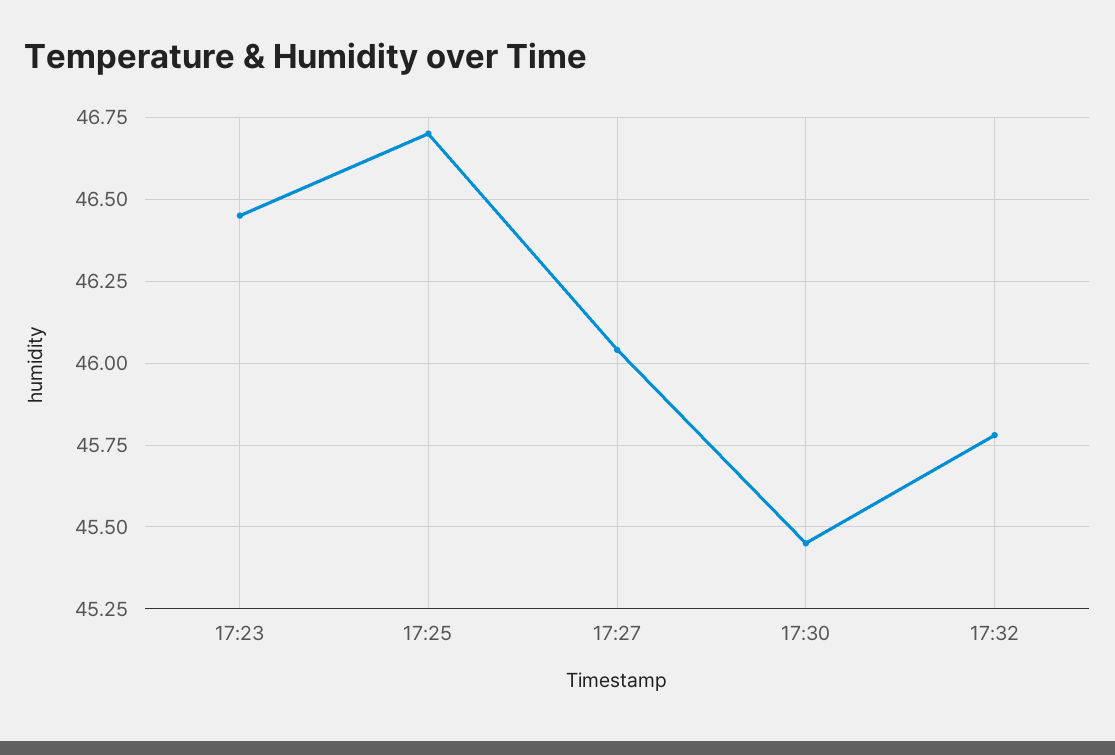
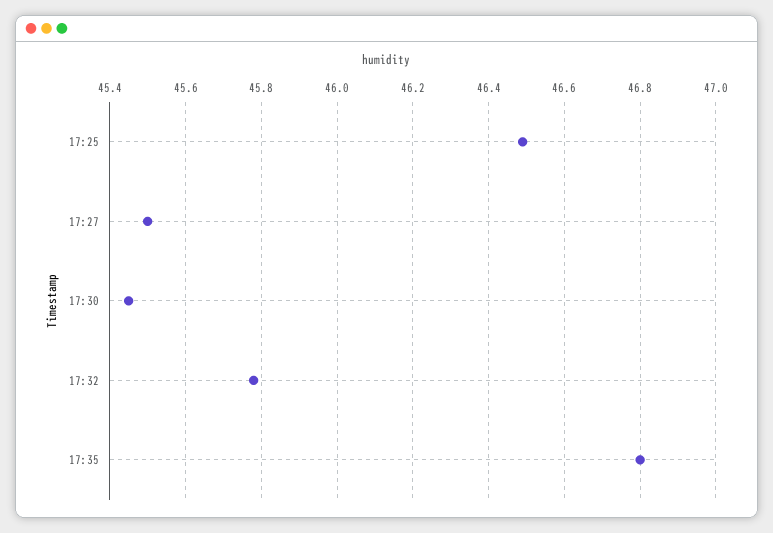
17:23: 46.45 -> none
17:25: 46.7 -> 46.5
17:27: 46.05 -> 45.5
17:35: none -> 46.8

